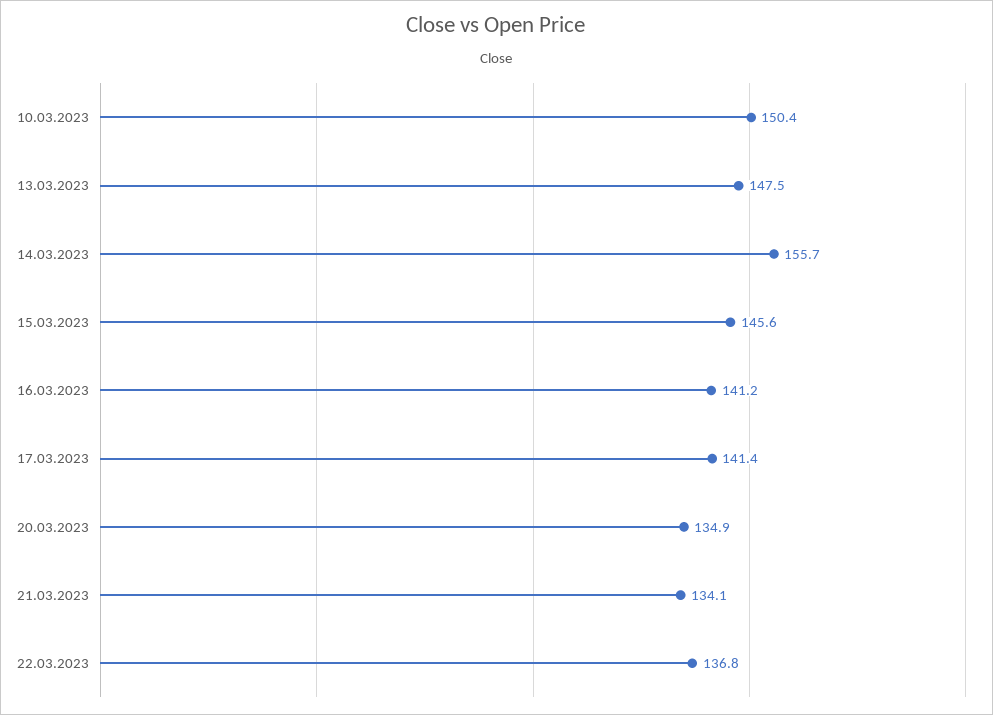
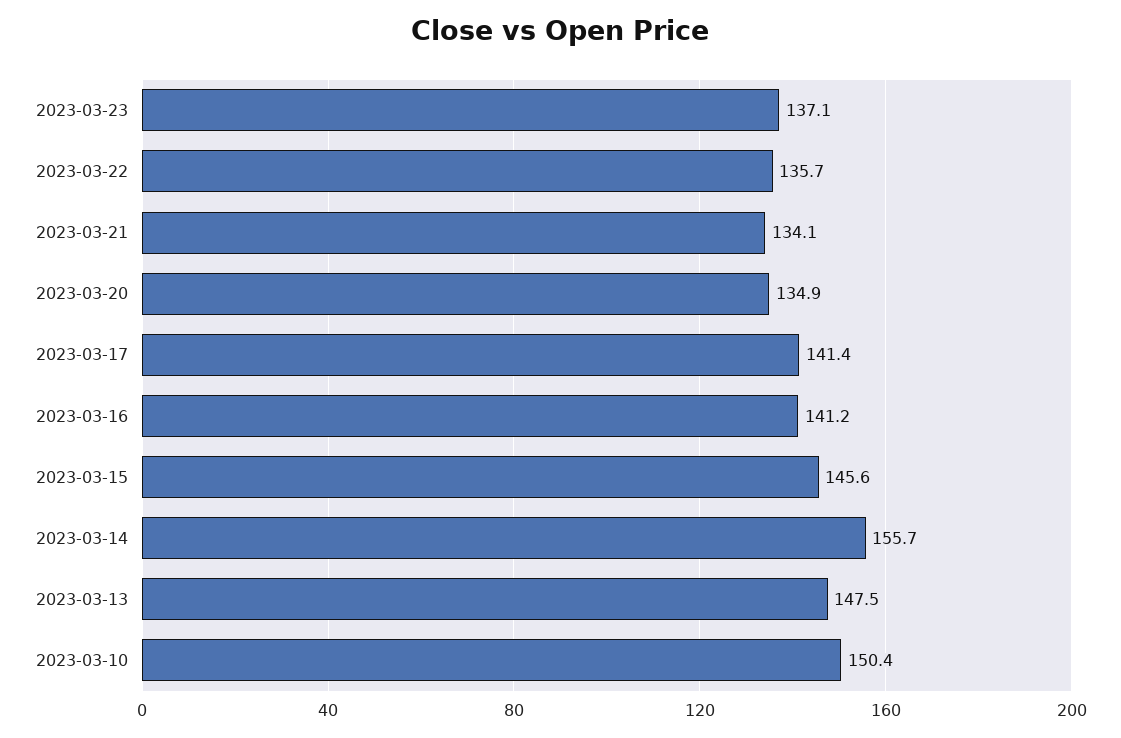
22.03.2023: 136.8 -> 135.7
2023-03-23: none -> 137.1

